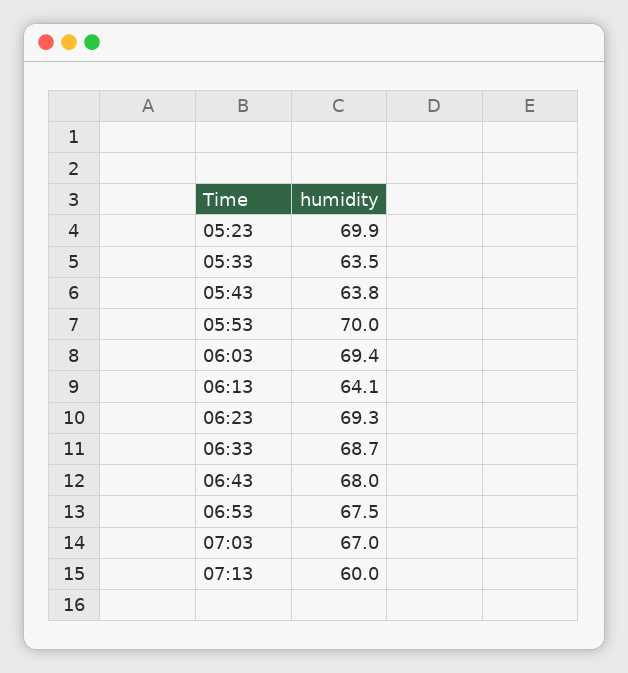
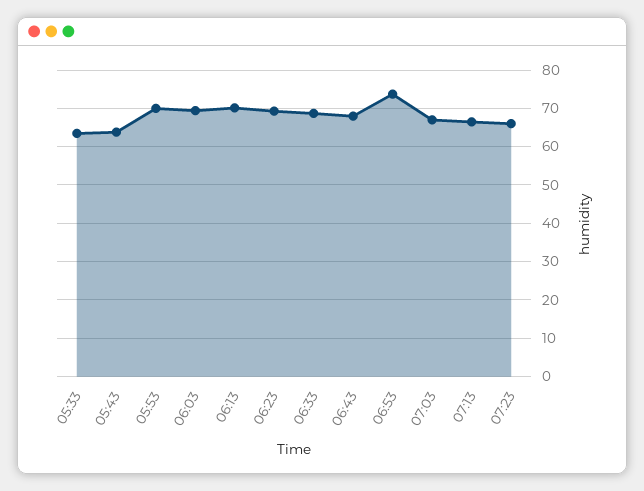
05:23: 69.9 -> none
06:13: 64.1 -> 70
06:53: 67.5 -> 74
07:13: 60 -> 66
07:23: none -> 66

